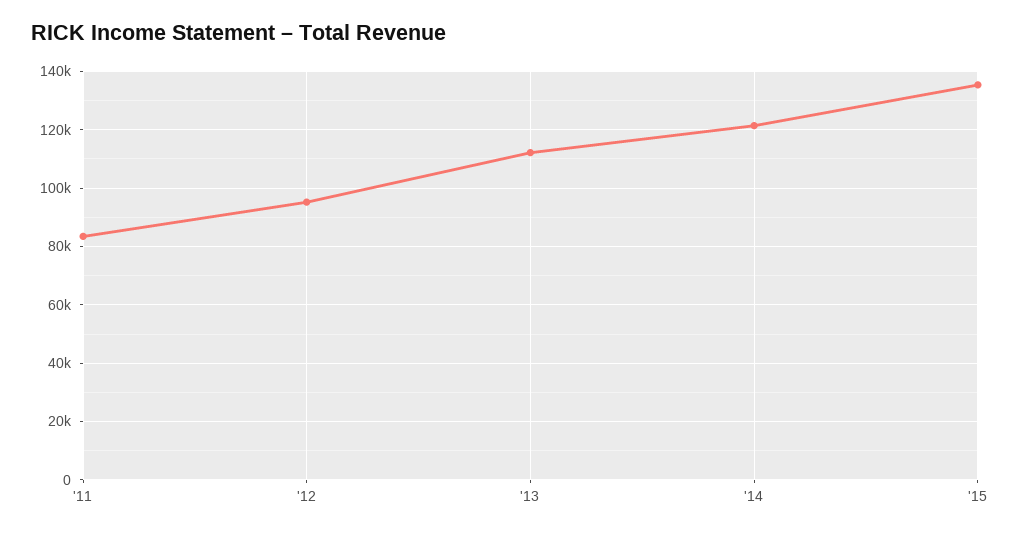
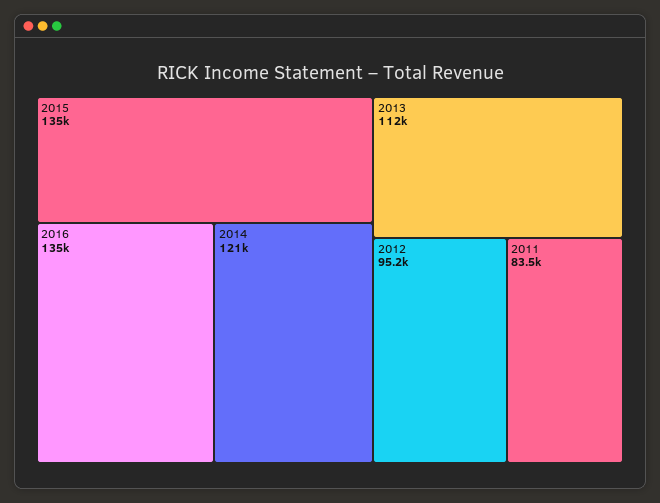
2016: none -> 135000

